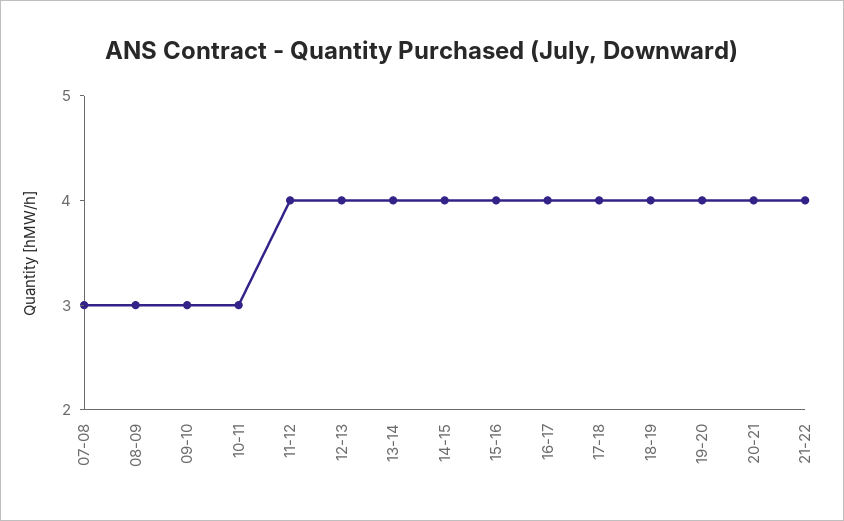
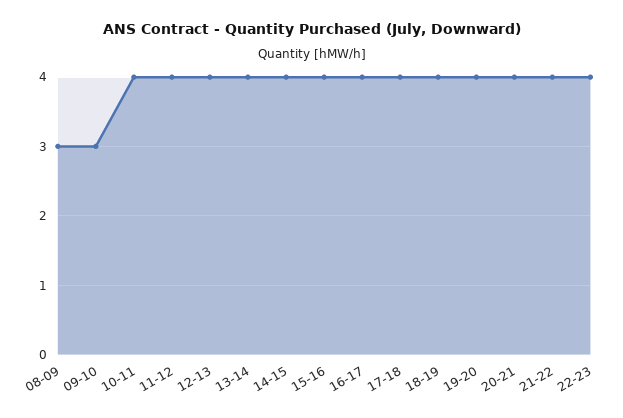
07-08: 3 -> none
10-11: 3 -> 4
22-23: none -> 4

